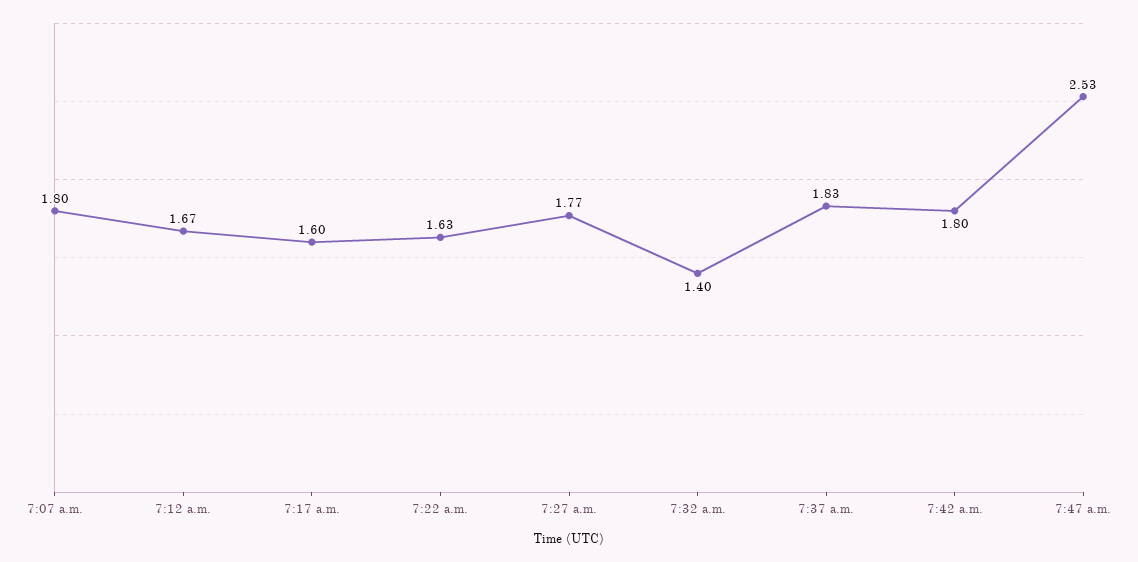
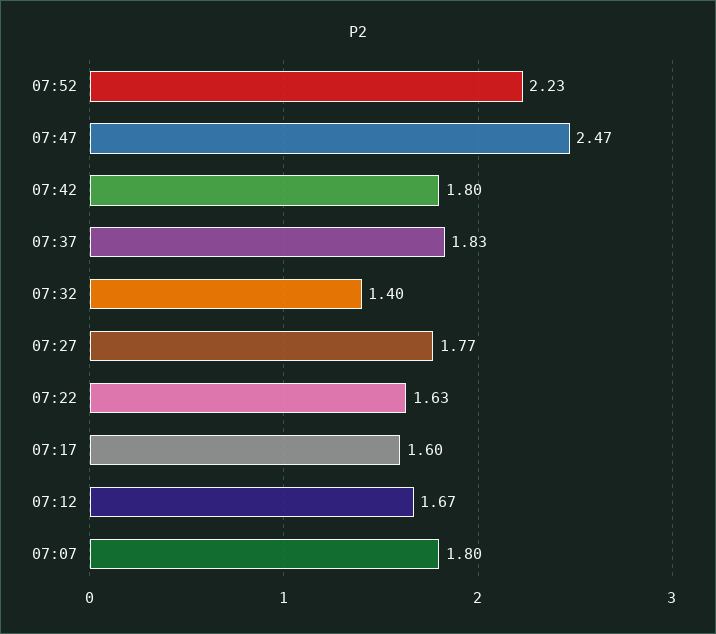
7:47 a.m.: 2.53 -> 2.47
07:52: none -> 2.23

